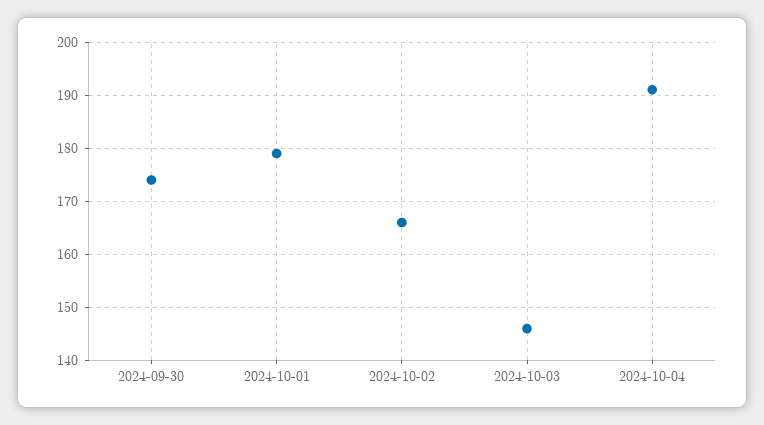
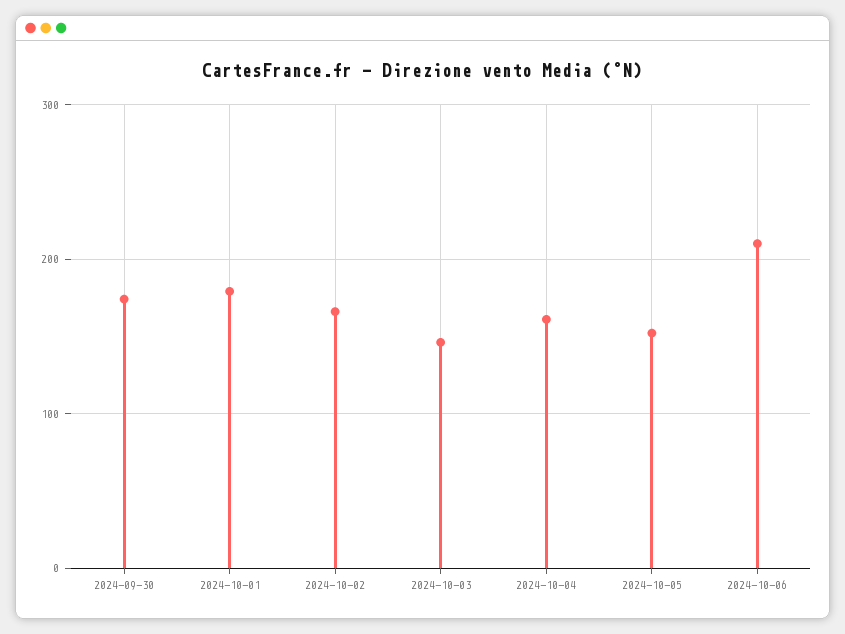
2024-10-04: 190 -> 160
2024-10-05: none -> 150
2024-10-06: none -> 210

